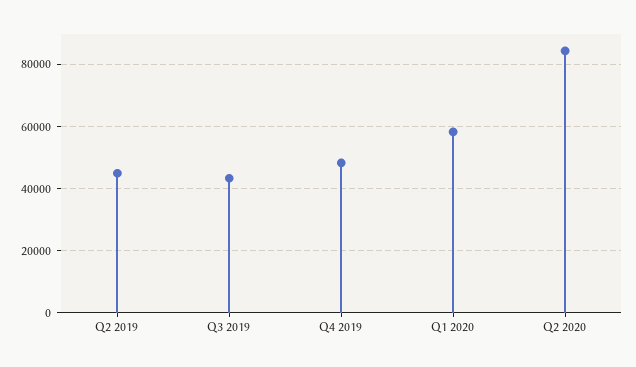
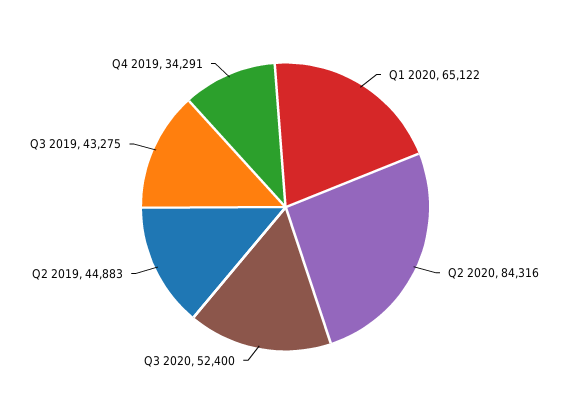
Q4 2019: 48000 -> 34291
Q1 2020: 58000 -> 65122
Q3 2020: none -> 52400

